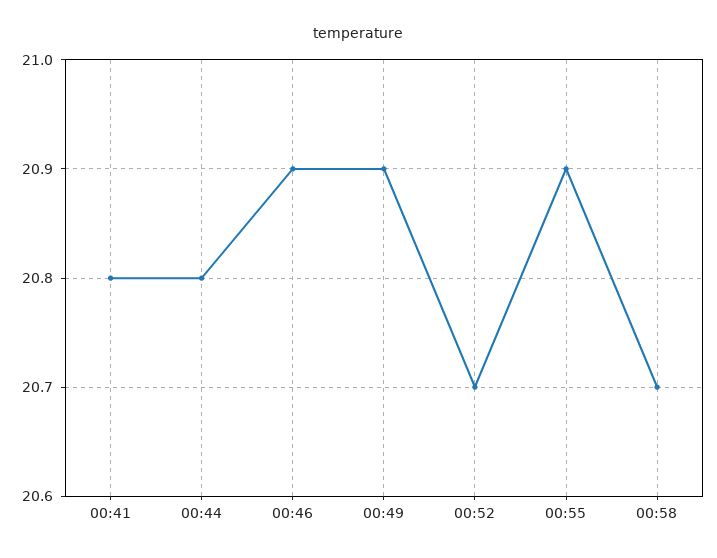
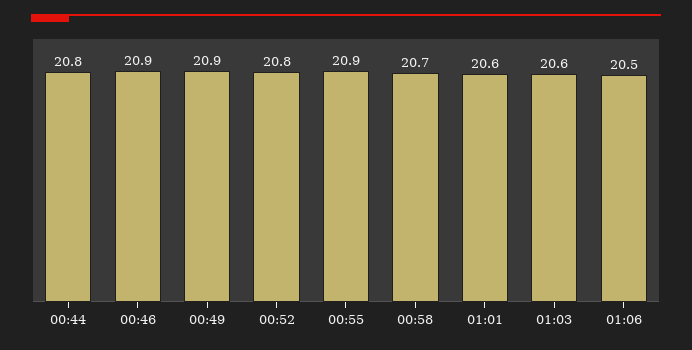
00:41: 20.8 -> none
00:52: 20.7 -> 20.8
01:01: none -> 20.6
01:03: none -> 20.6
01:06: none -> 20.5

